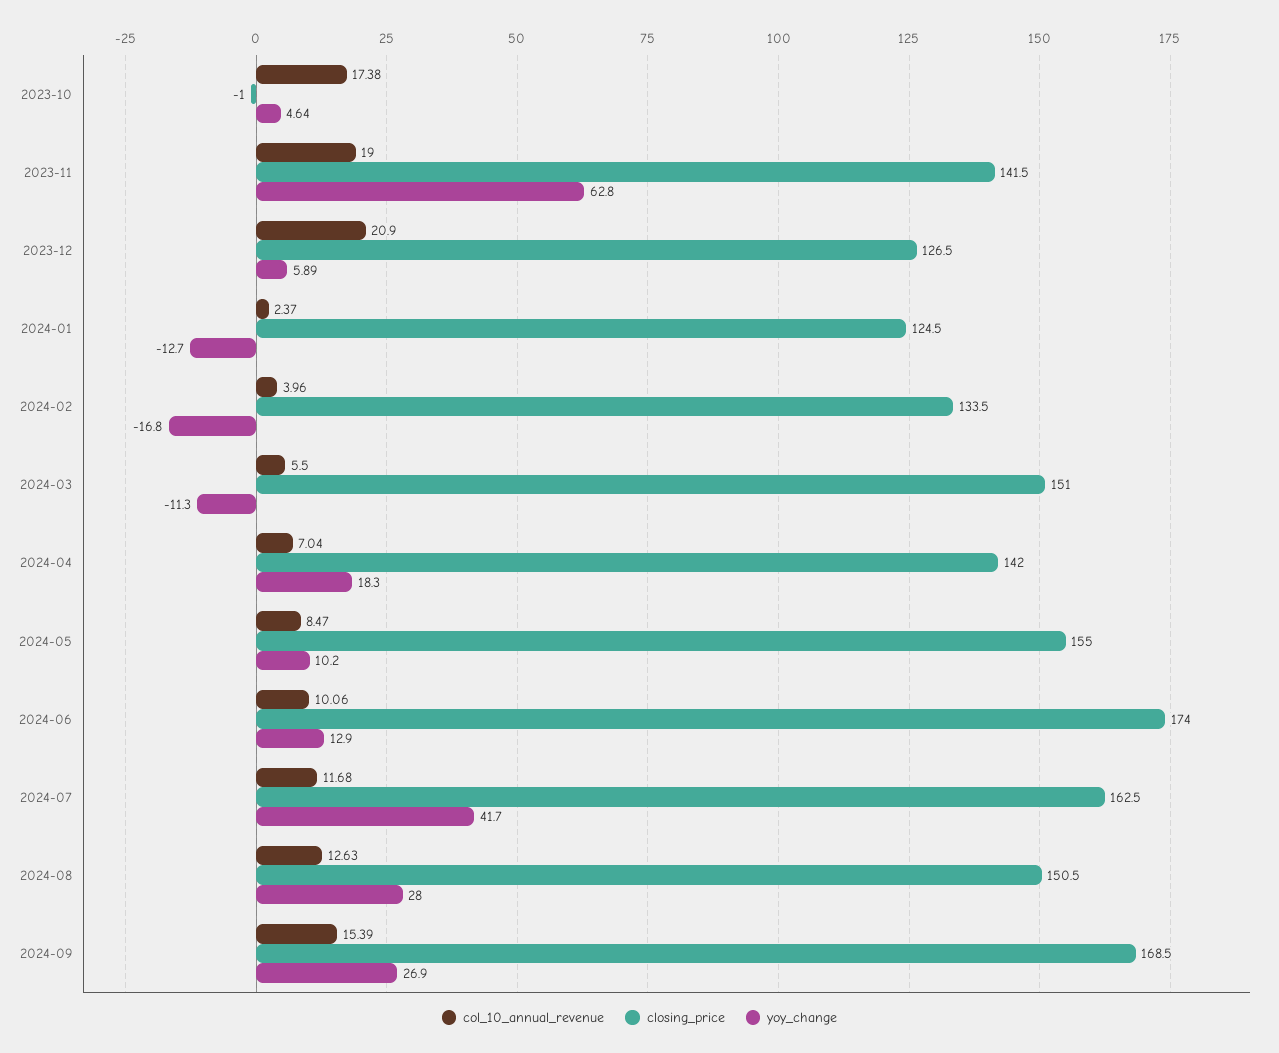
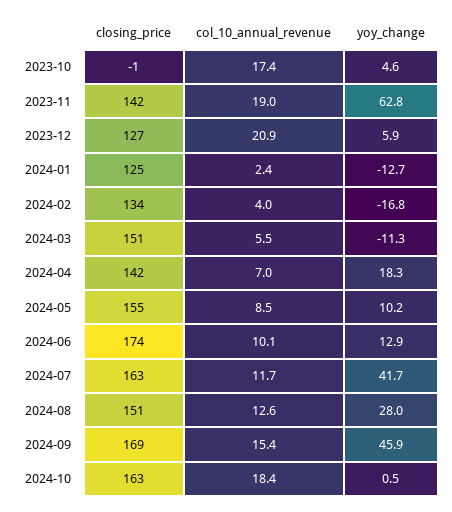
yoy_change, 2024-09: 26.9 -> 45.9
closing_price, 2024-10: none -> 163
col_10_annual_revenue, 2024-10: none -> 18.4
yoy_change, 2024-10: none -> 0.5

